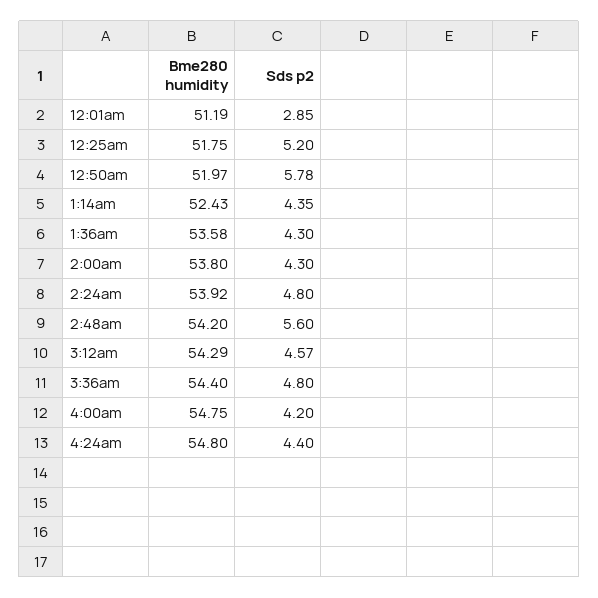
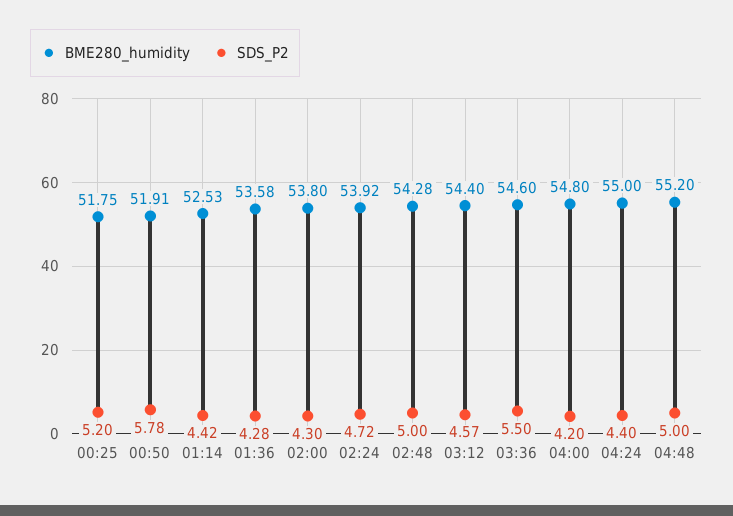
Bme280 humidity, 12:01am: 51.19 -> none
Sds p2, 12:01am: 2.85 -> none
Bme280 humidity, 12:50am: 51.97 -> 51.91
Bme280 humidity, 1:14am: 52.43 -> 52.53
Sds p2, 1:14am: 4.35 -> 4.42
Sds p2, 1:36am: 4.3 -> 4.28
Sds p2, 2:24am: 4.8 -> 4.72
Bme280 humidity, 2:48am: 54.2 -> 54.28
Sds p2, 2:48am: 5.6 -> 5
Bme280 humidity, 3:12am: 54.29 -> 54.4
Bme280 humidity, 3:36am: 54.4 -> 54.6
Sds p2, 3:36am: 4.8 -> 5.5
Bme280 humidity, 4:00am: 54.75 -> 54.8
Bme280 humidity, 4:24am: 54.8 -> 55
Bme280 humidity, 04:48: none -> 55.2
Sds p2, 04:48: none -> 5

